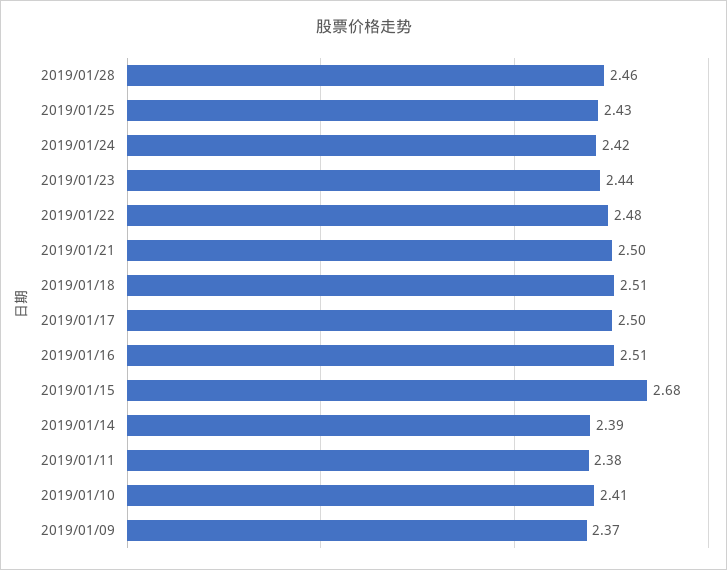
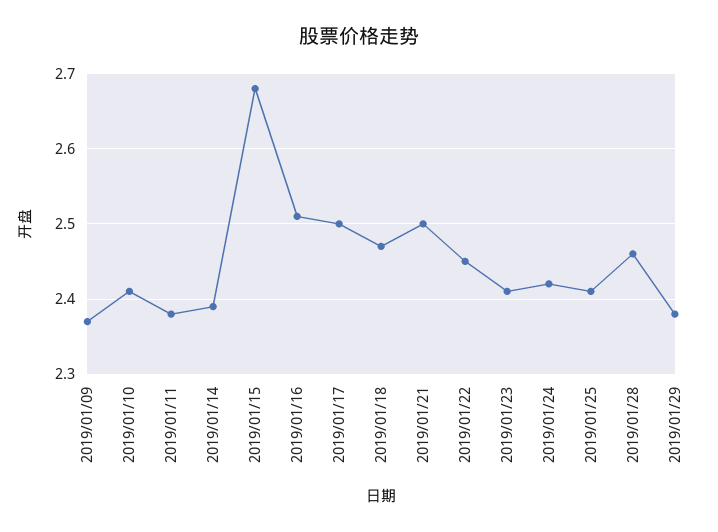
2019/01/25: 2.43 -> 2.41
2019/01/23: 2.44 -> 2.41
2019/01/22: 2.48 -> 2.45
2019/01/18: 2.51 -> 2.47
2019/01/29: none -> 2.38

